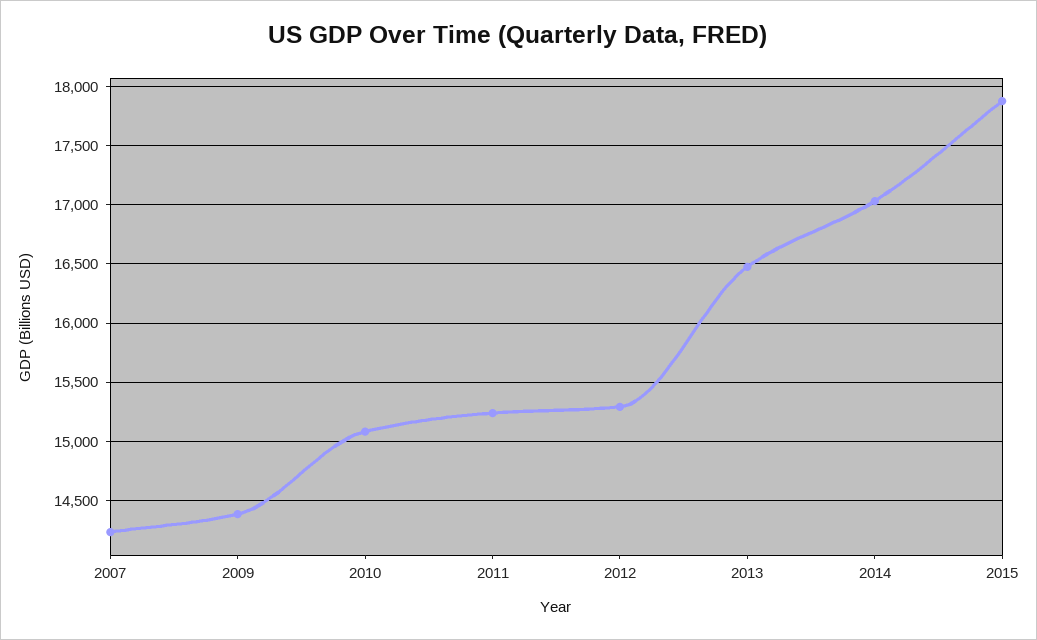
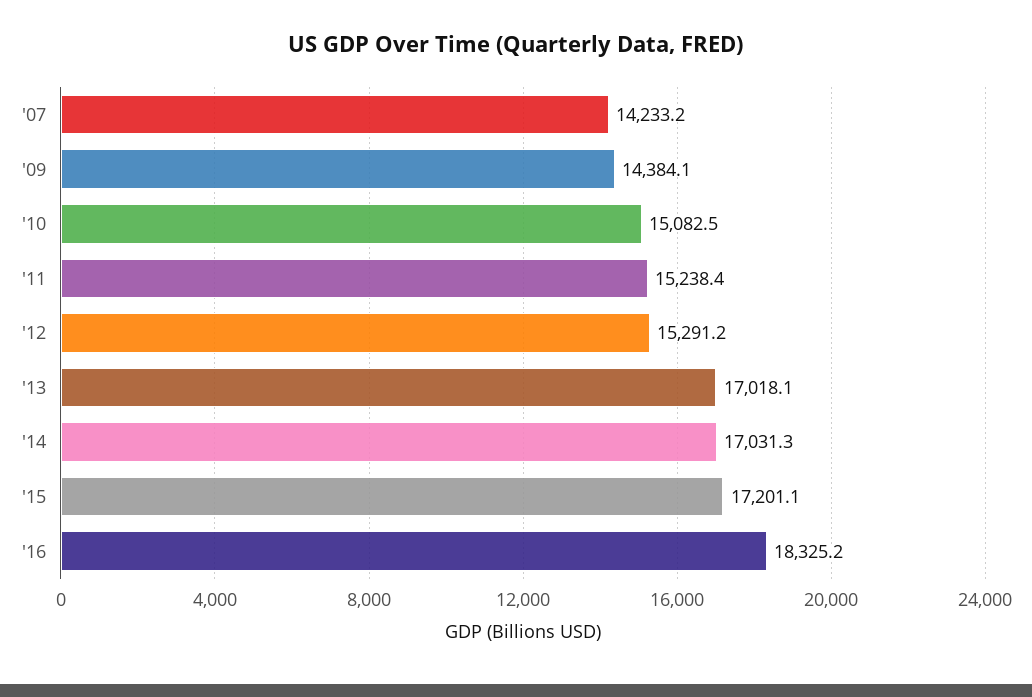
2013: 16500 -> 17018.1
2015: 17900 -> 17201.1
'16: none -> 18325.2

